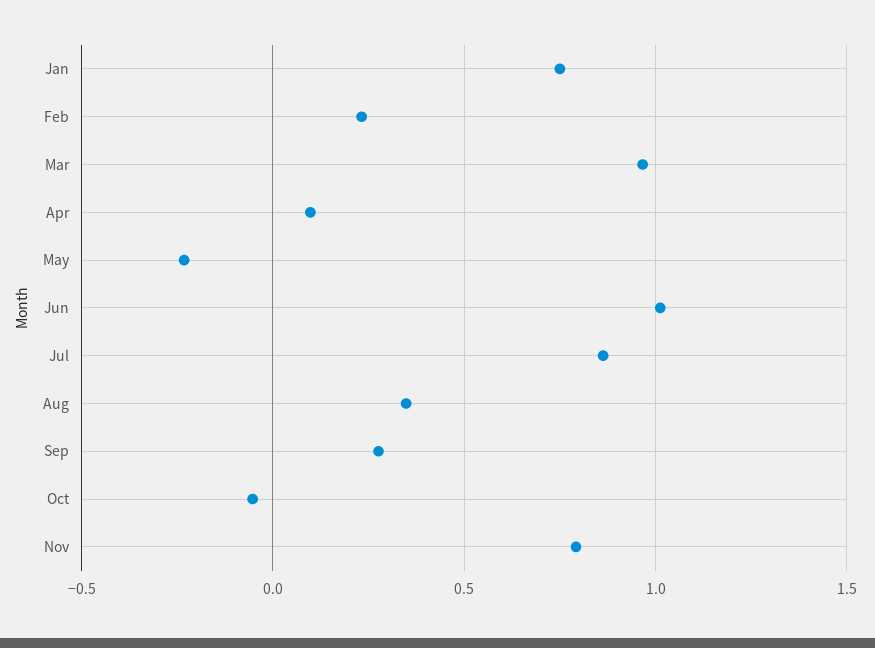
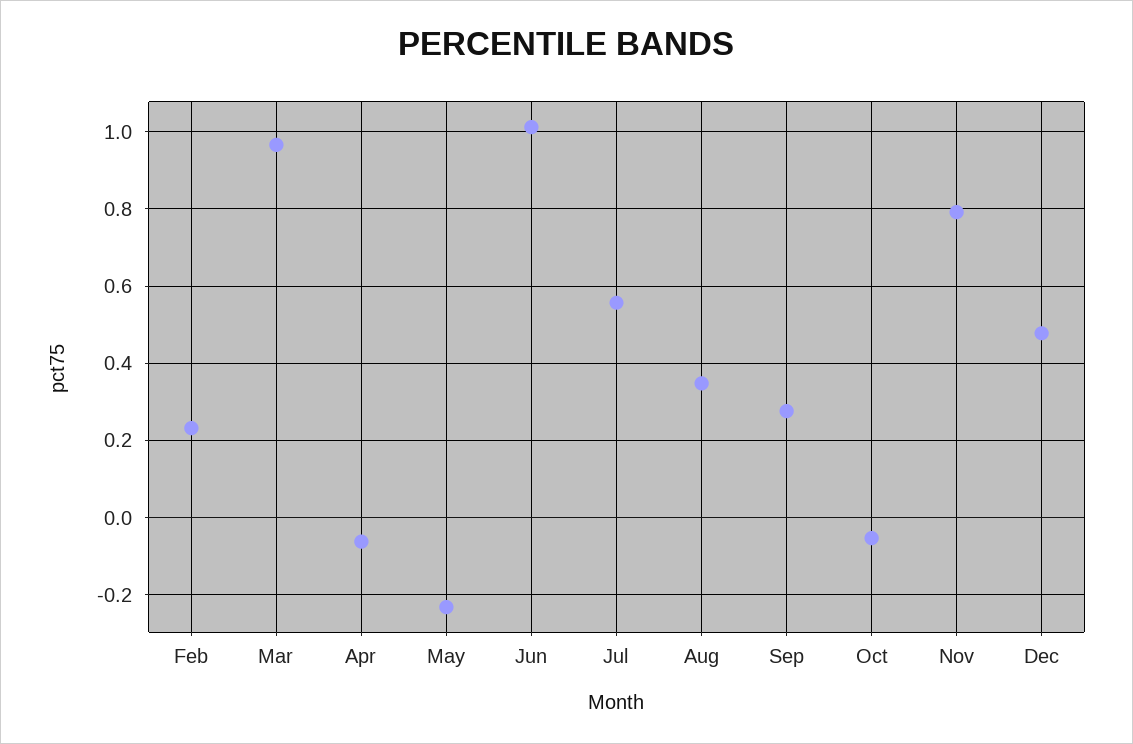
Jan: 0.75 -> none
Apr: 0.1 -> -0.06
Jul: 0.85 -> 0.56
Dec: none -> 0.48

